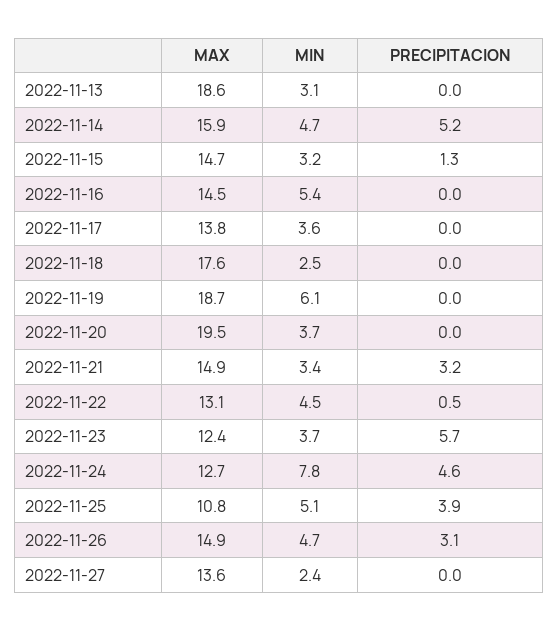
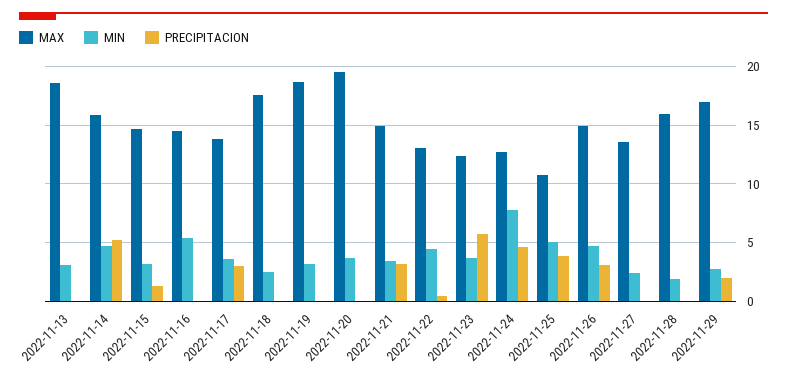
PRECIPITACION, 2022-11-17: 0 -> 3
MIN, 2022-11-19: 6.1 -> 3
MAX, 2022-11-28: none -> 16
MIN, 2022-11-28: none -> 2
PRECIPITACION, 2022-11-28: none -> 0
MAX, 2022-11-29: none -> 17
MIN, 2022-11-29: none -> 3
PRECIPITACION, 2022-11-29: none -> 2

